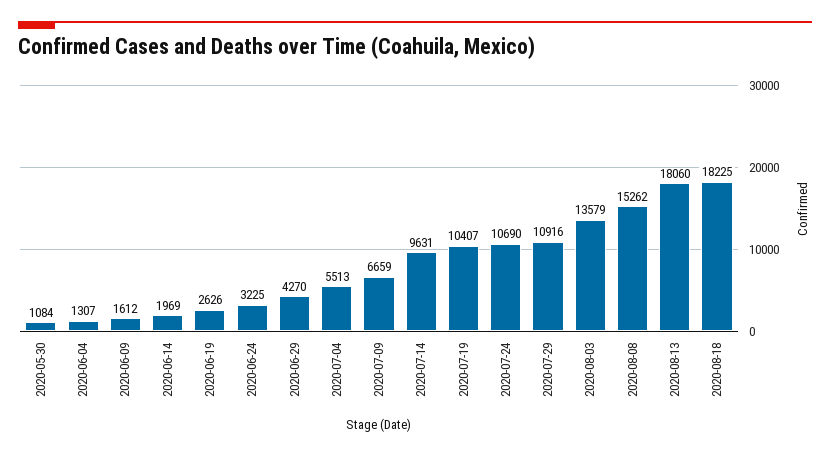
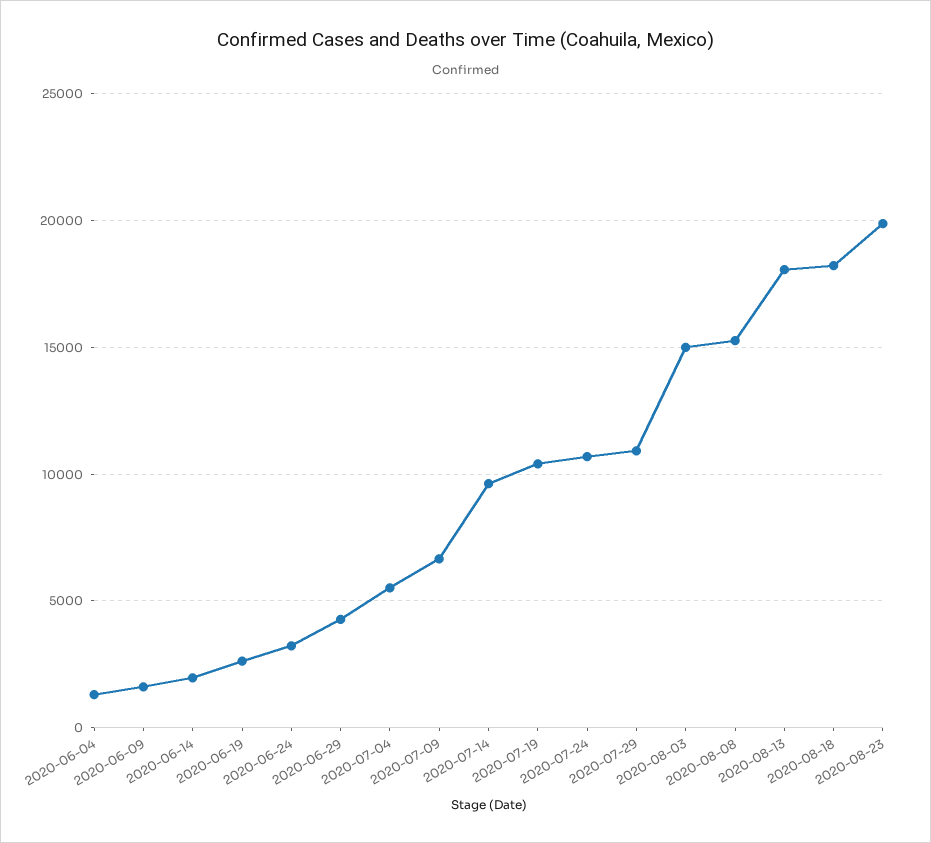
2020-05-30: 1084 -> none
2020-08-03: 13579 -> 15000
2020-08-23: none -> 20000

